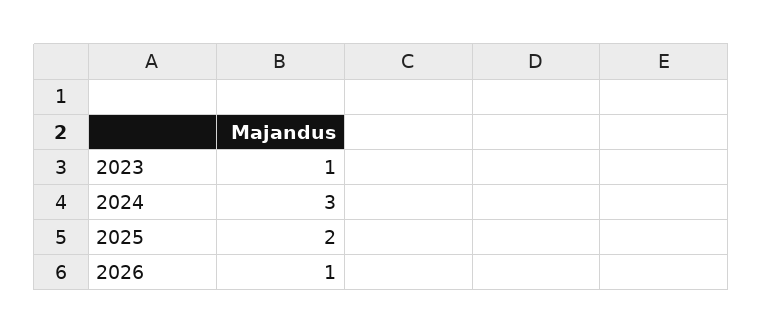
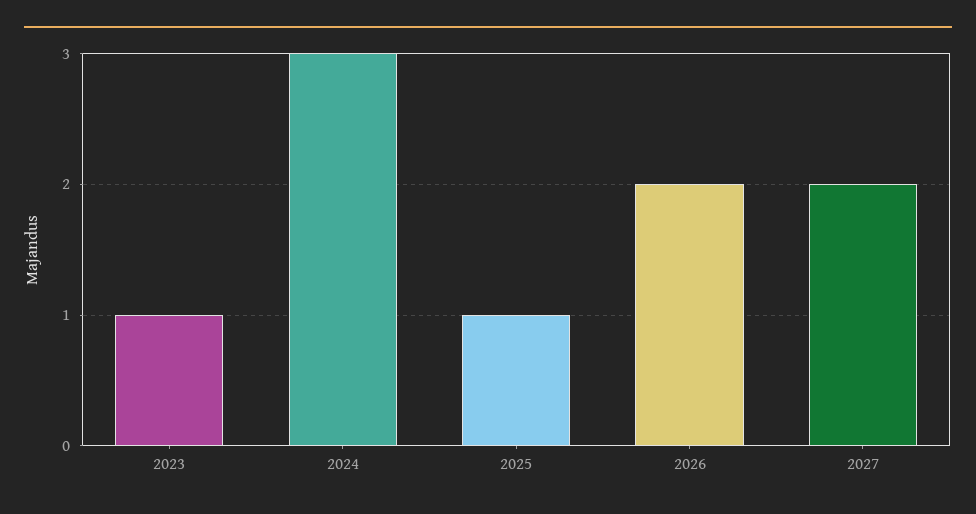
2025: 2 -> 1
2026: 1 -> 2
2027: none -> 2

